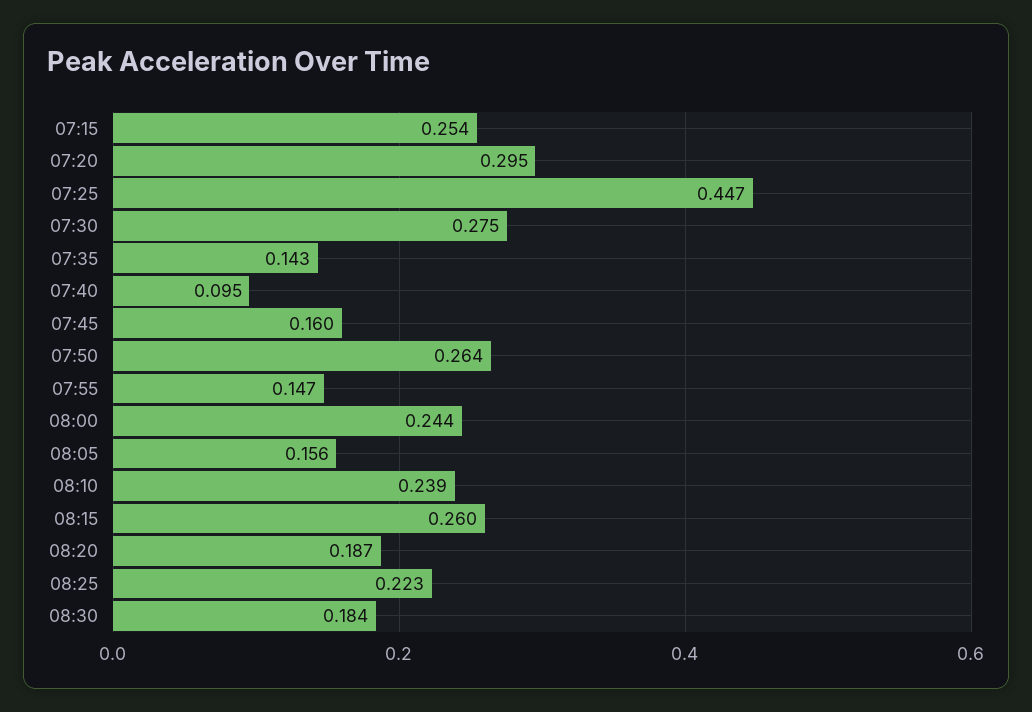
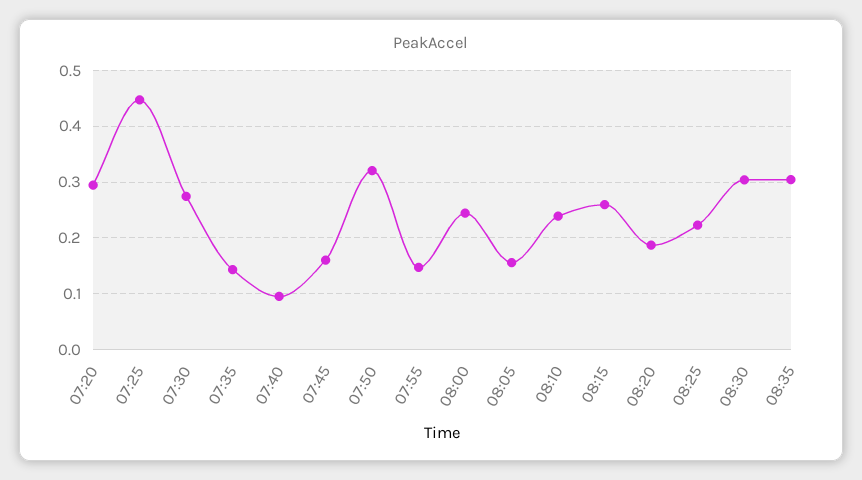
07:15: 0.254 -> none
07:50: 0.264 -> 0.32
08:30: 0.184 -> 0.3
08:35: none -> 0.3

